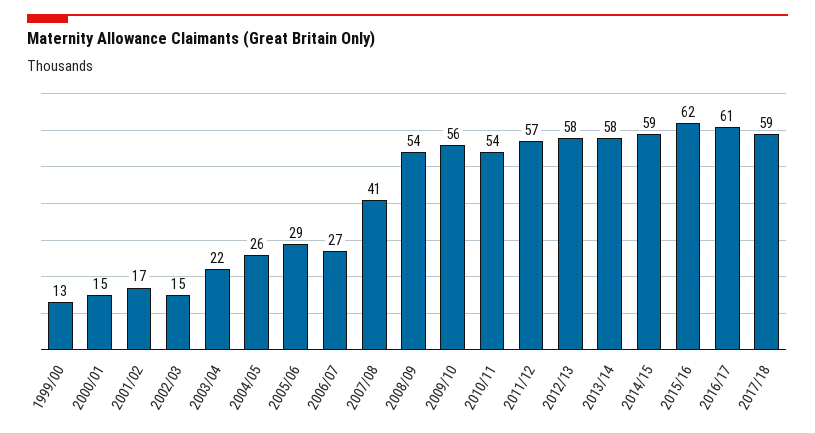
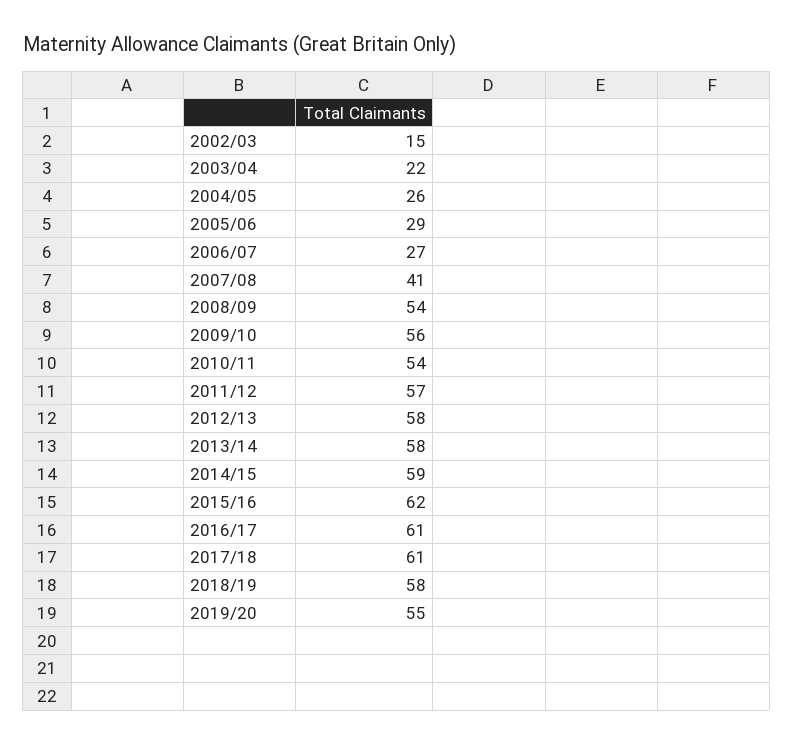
1999/00: 13 -> none
2000/01: 15 -> none
2001/02: 17 -> none
2017/18: 59 -> 61
2018/19: none -> 58
2019/20: none -> 55

